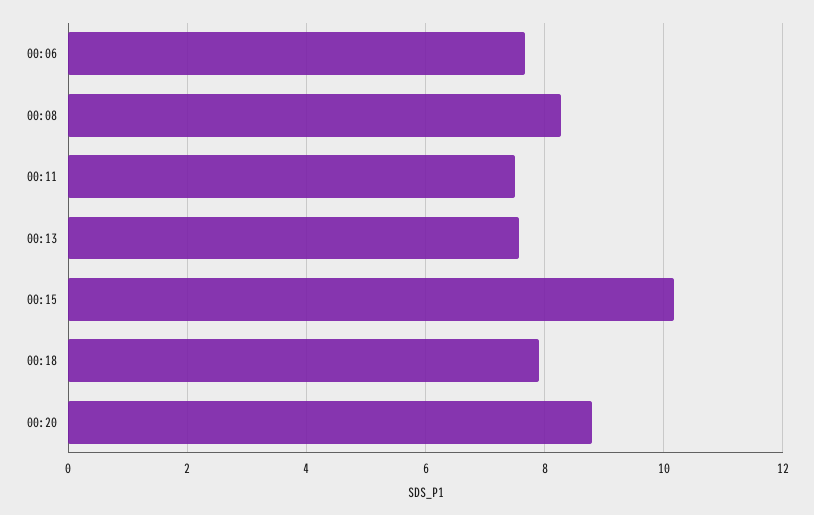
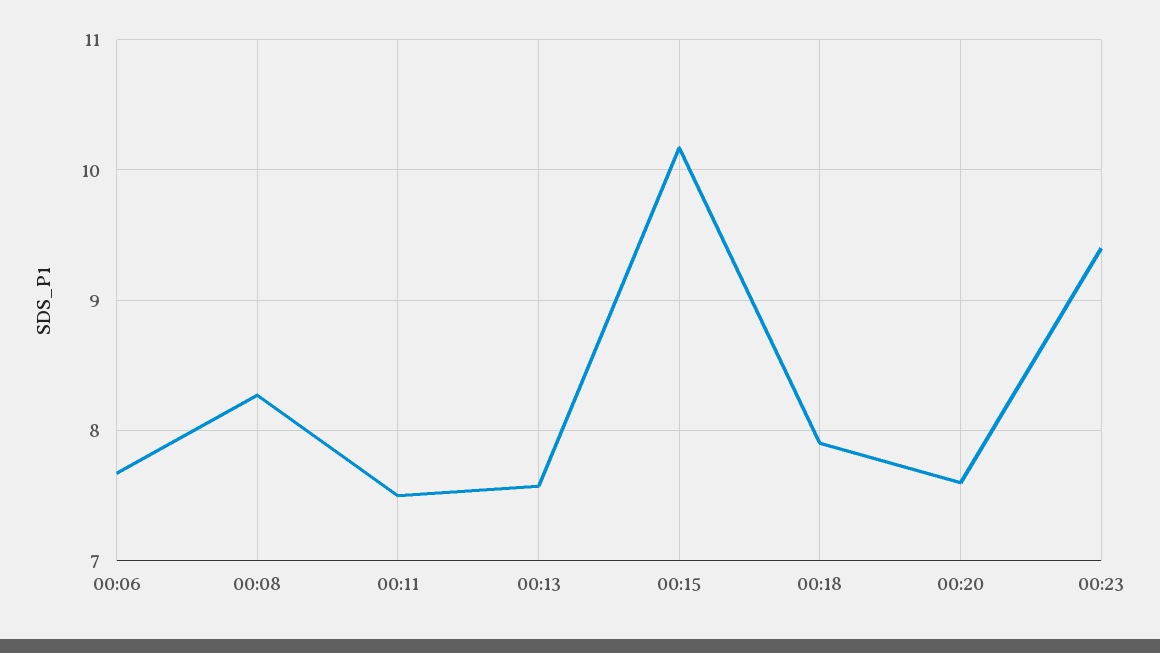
00:20: 8.8 -> 7.6
00:23: none -> 9.4

